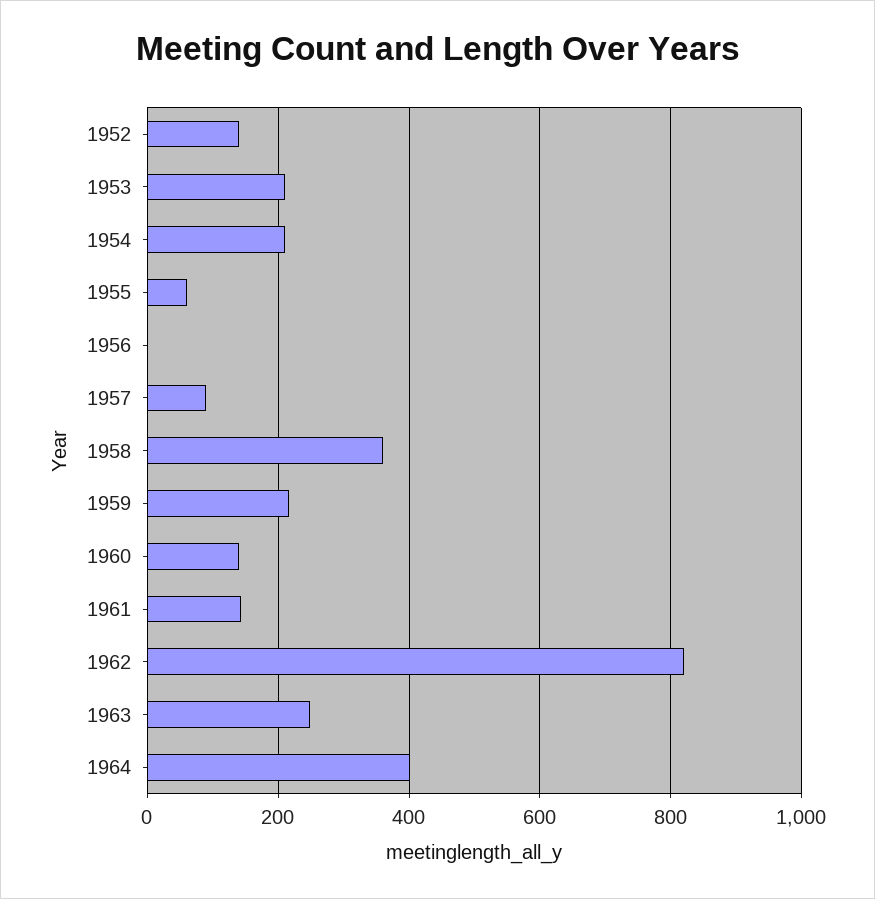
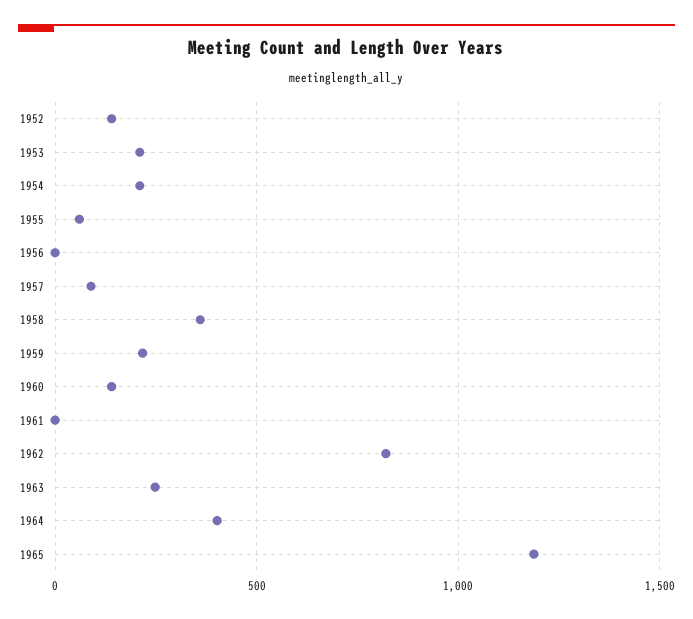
1961: 140 -> 0
1965: none -> 1200

